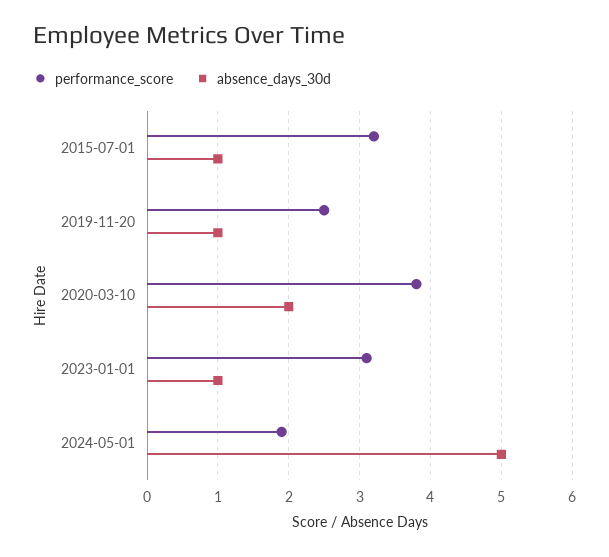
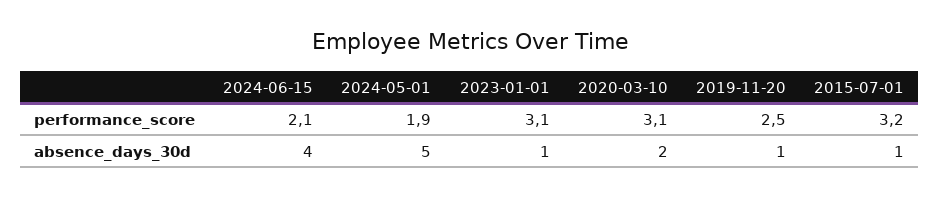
performance_score, 2020-03-10: 3.8 -> 3.1
performance_score, 2024-06-15: none -> 2.1
absence_days_30d, 2024-06-15: none -> 4

